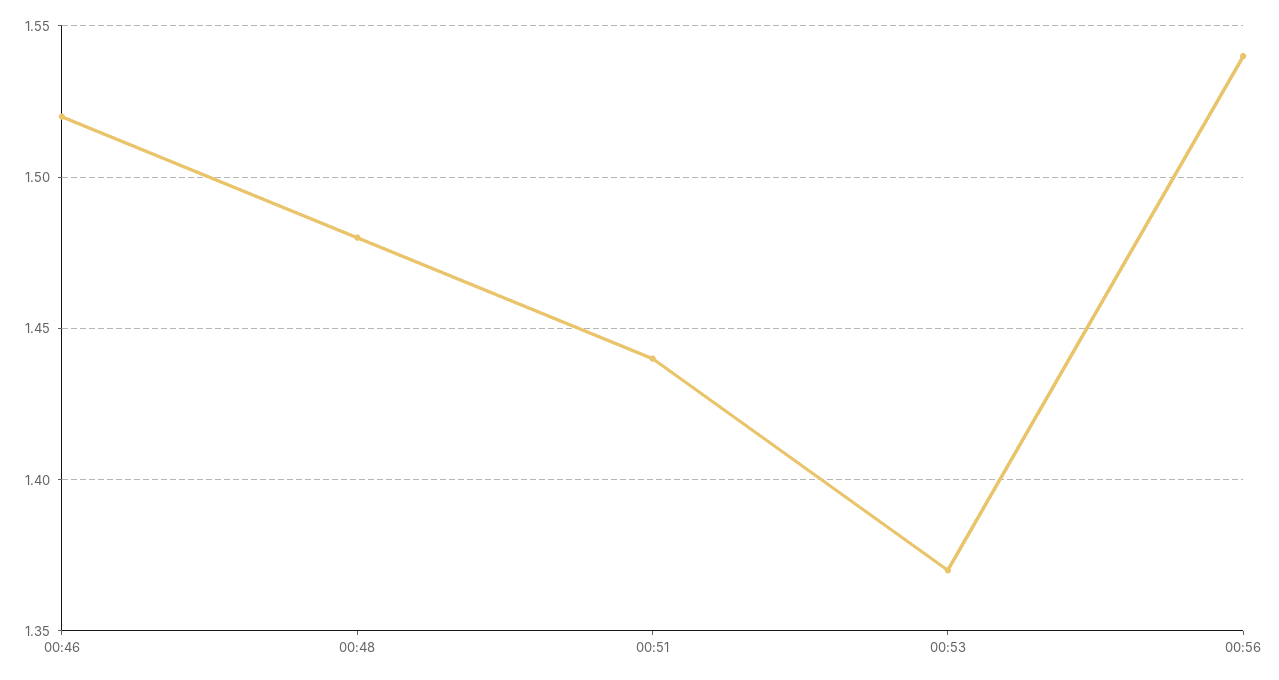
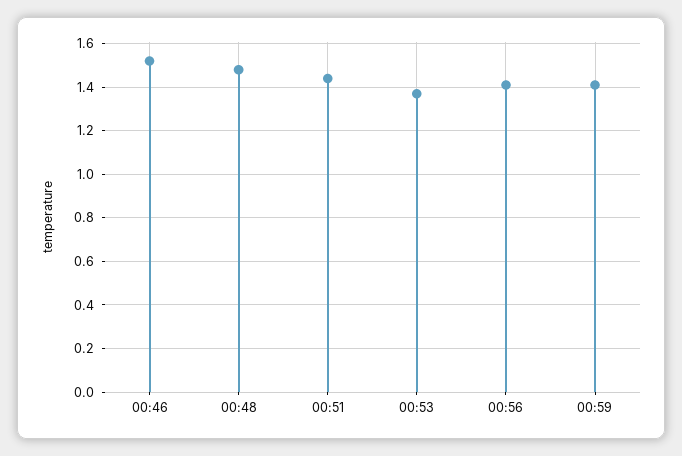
00:56: 1.54 -> 1.4
00:59: none -> 1.4

